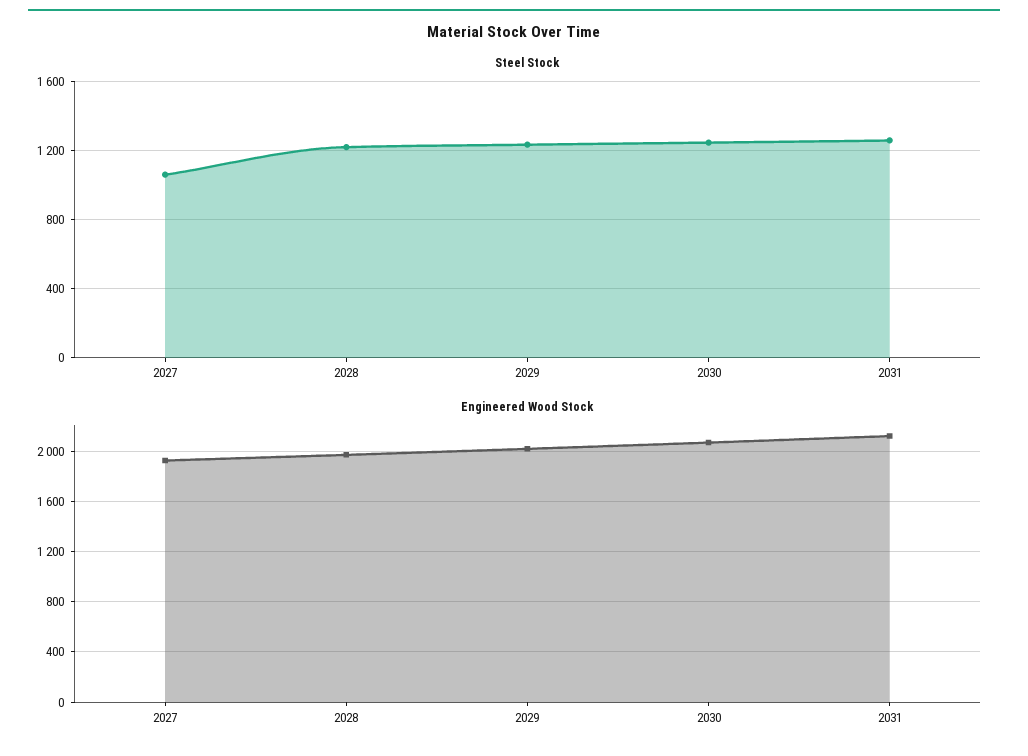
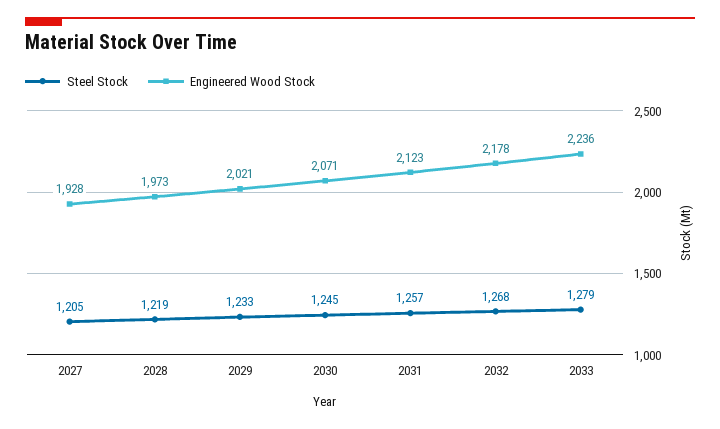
Steel Stock, 2027: 1050 -> 1205
Steel Stock, 2032: none -> 1268
Engineered Wood Stock, 2032: none -> 2178
Steel Stock, 2033: none -> 1279
Engineered Wood Stock, 2033: none -> 2236

